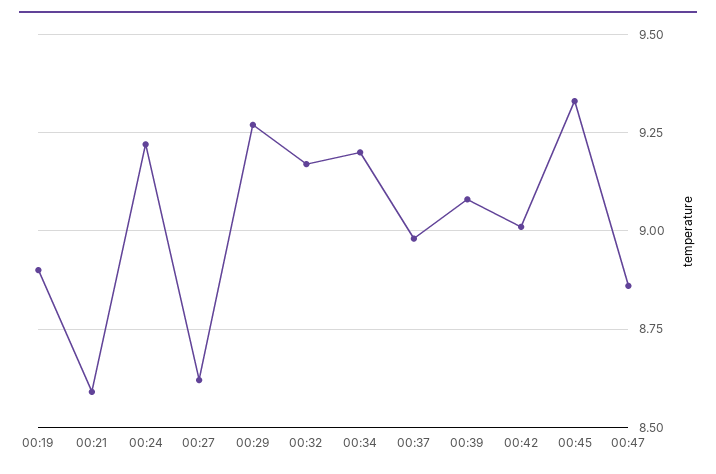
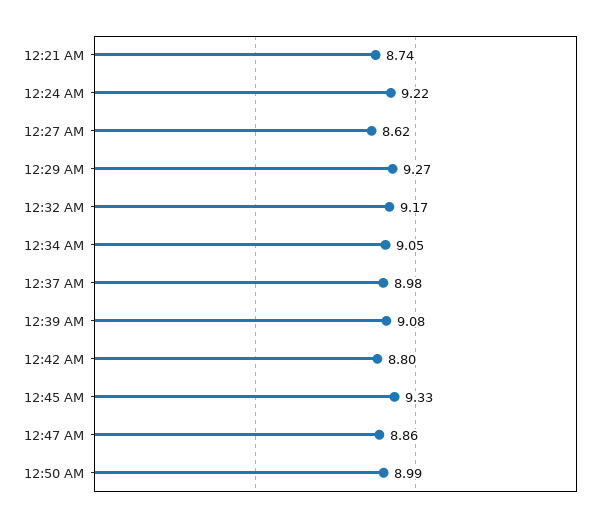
00:19: 8.9 -> none
00:21: 8.6 -> 8.74
00:34: 9.2 -> 9.05
00:42: 9 -> 8.8
12:50 AM: none -> 8.99

